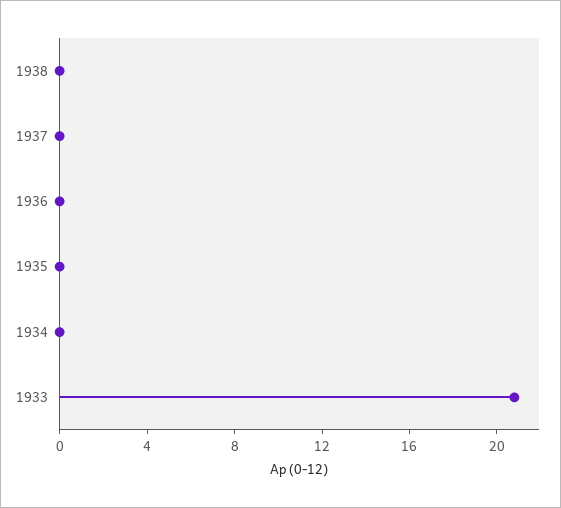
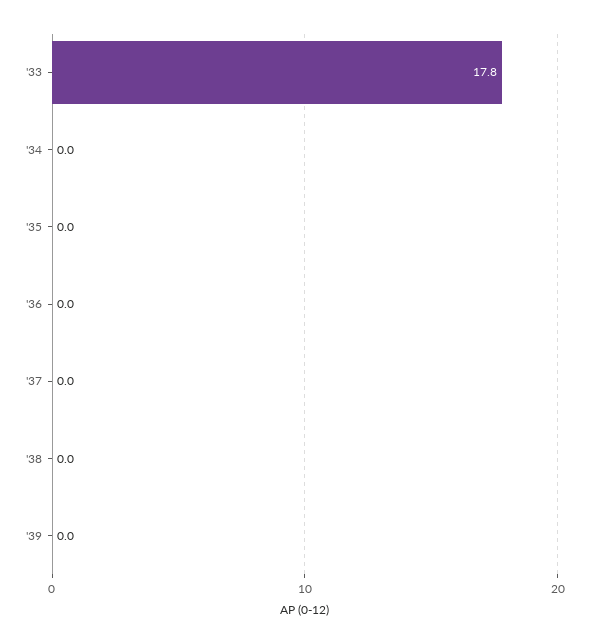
1933: 21 -> 17.8
'39: none -> 0

